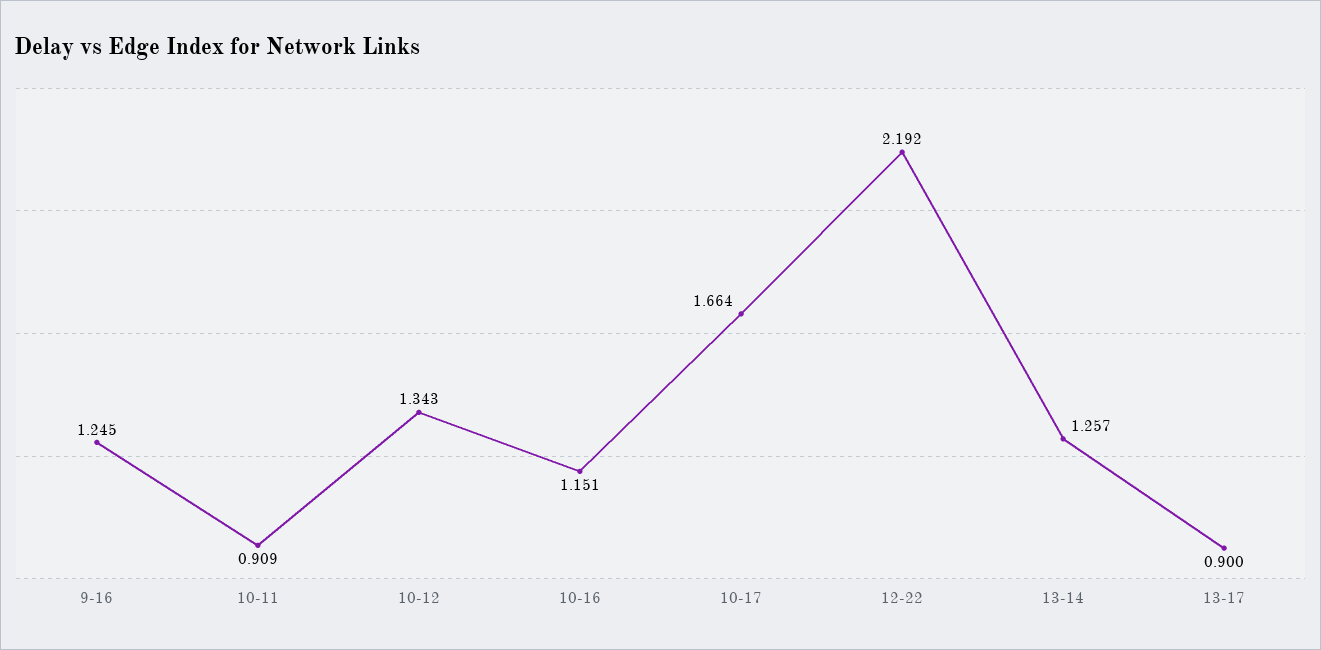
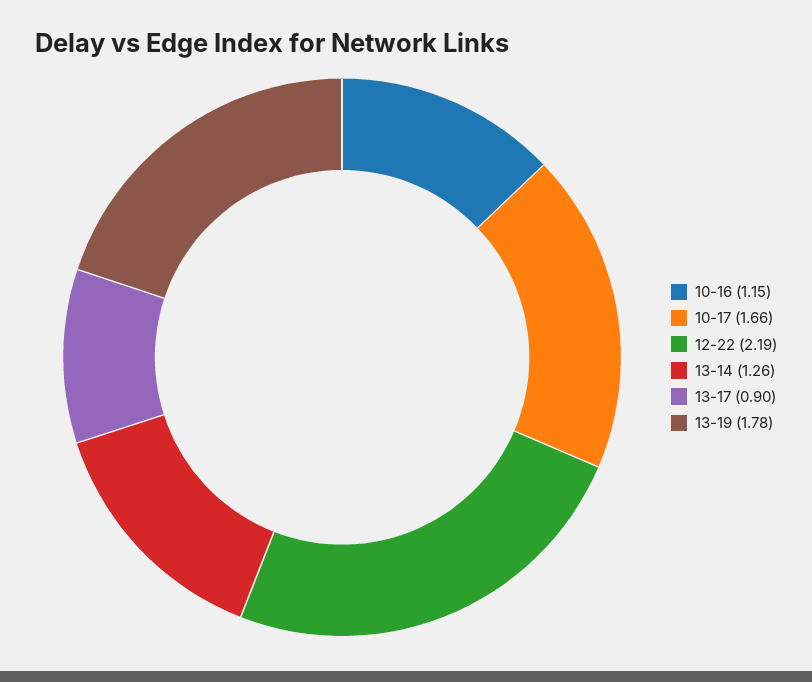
9-16: 1.245 -> none
10-11: 0.909 -> none
10-12: 1.343 -> none
13-19: none -> 1.78

